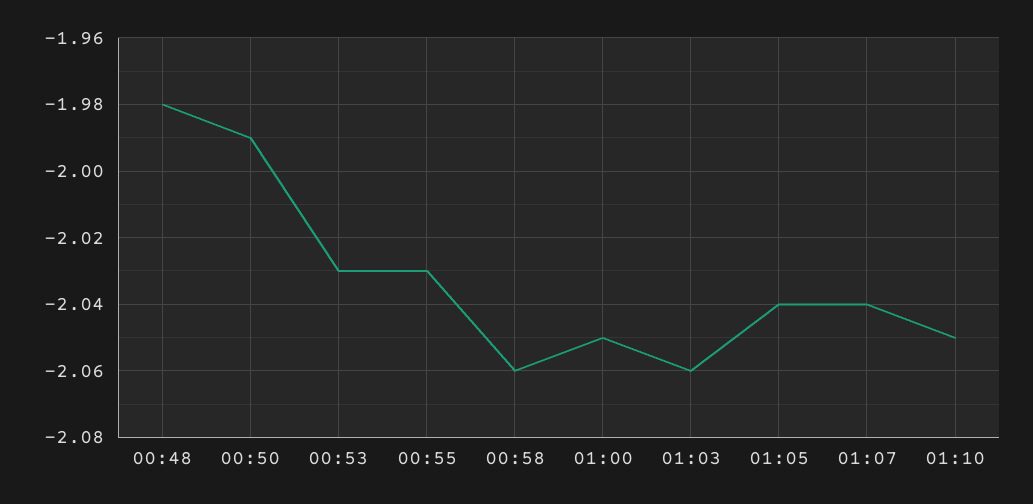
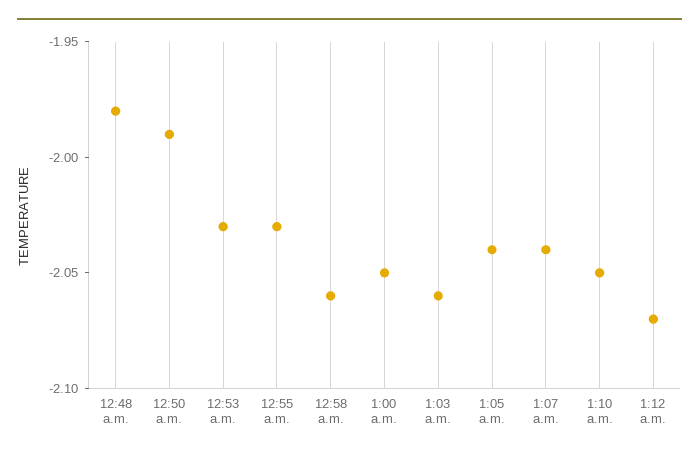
1:12 a.m.: none -> -2.07

